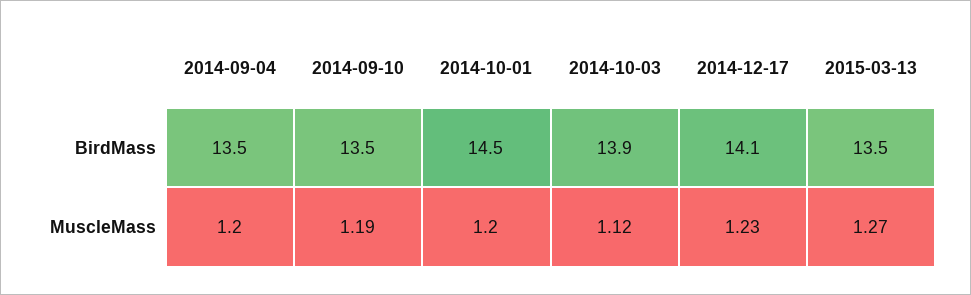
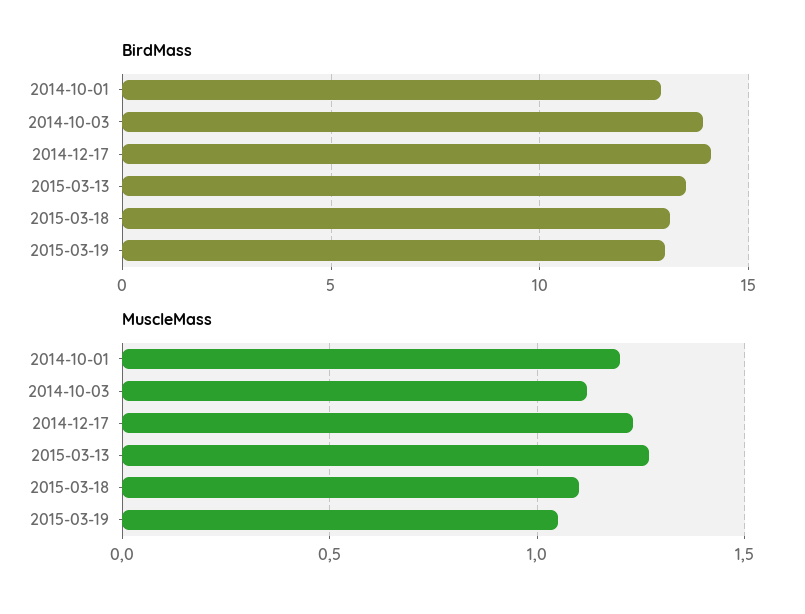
BirdMass, 2014-09-04: 13.5 -> none
BirdMass, 2014-09-10: 13.5 -> none
BirdMass, 2014-10-01: 14.5 -> 13
MuscleMass, 2014-09-04: 1.2 -> none
MuscleMass, 2014-09-10: 1.19 -> none
BirdMass, 2015-03-18: none -> 13
BirdMass, 2015-03-19: none -> 13
MuscleMass, 2015-03-18: none -> 1.1
MuscleMass, 2015-03-19: none -> 1.05

